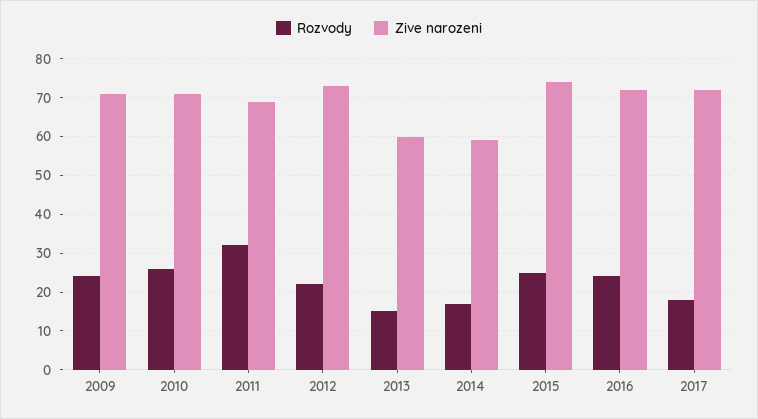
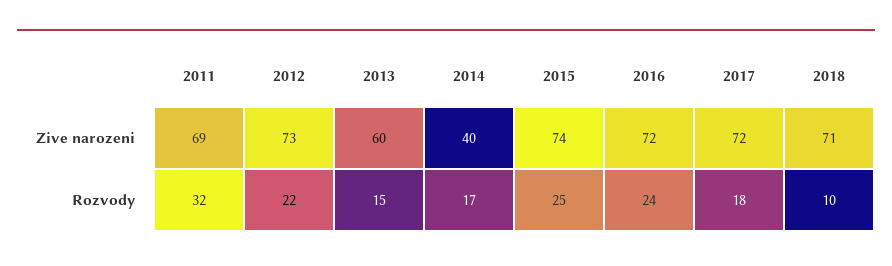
Rozvody, 2009: 25 -> none
Zive narozeni, 2009: 70 -> none
Rozvody, 2010: 25 -> none
Zive narozeni, 2010: 70 -> none
Zive narozeni, 2014: 60 -> 40
Zive narozeni, 2018: none -> 71
Rozvody, 2018: none -> 10

